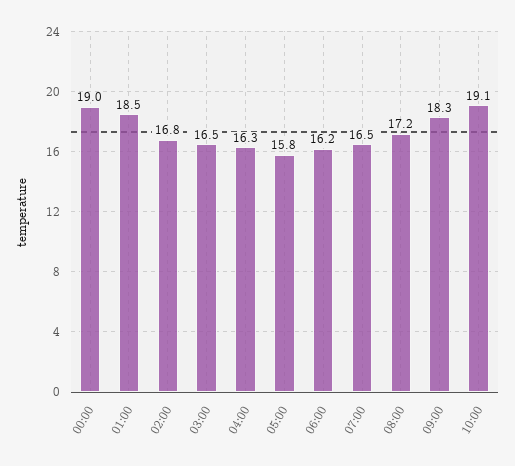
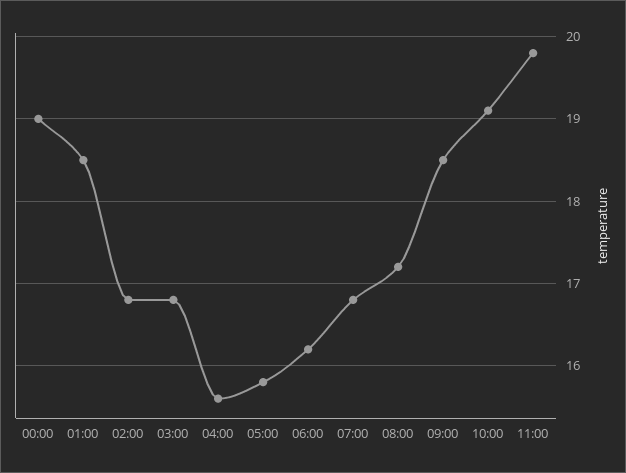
03:00: 16.5 -> 16.8
04:00: 16.3 -> 15.6
07:00: 16.5 -> 16.8
09:00: 18.3 -> 18.5
11:00: none -> 19.8

